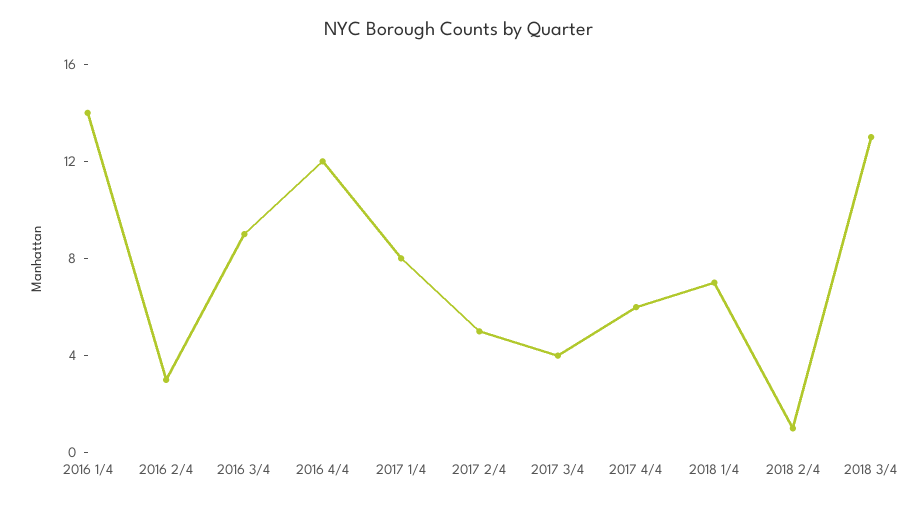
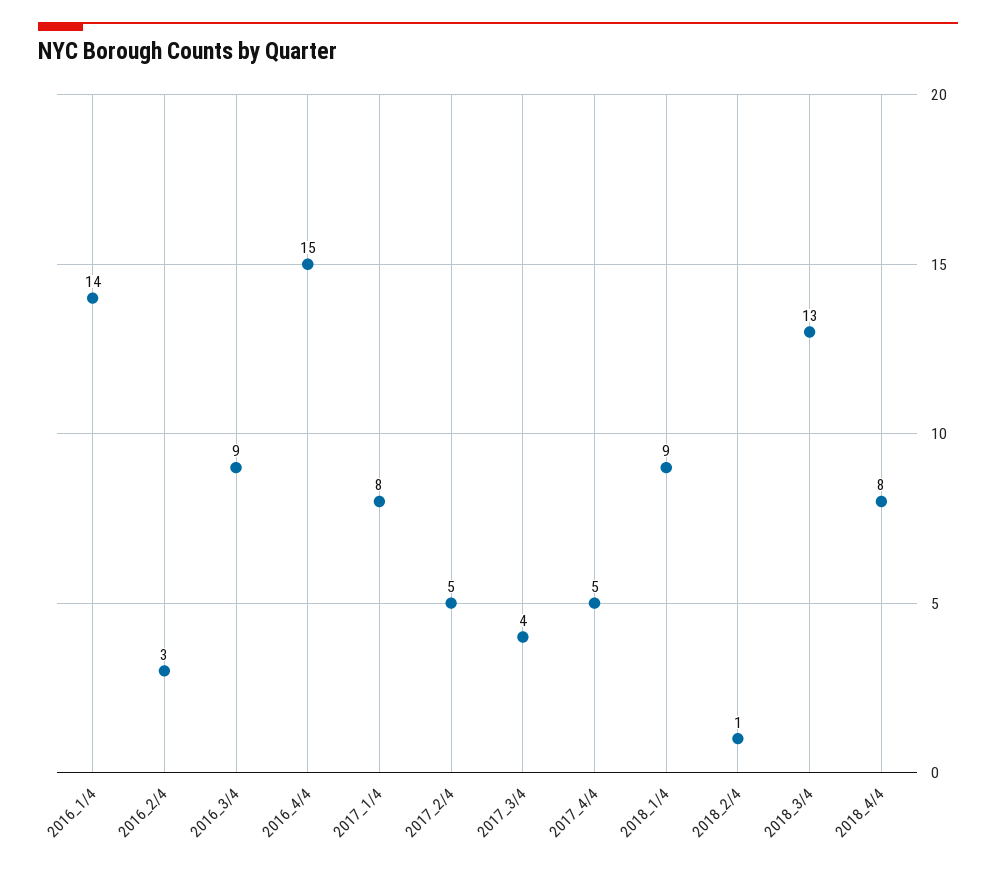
2016 4/4: 12 -> 15
2017 4/4: 6 -> 5
2018 1/4: 7 -> 9
2018_4/4: none -> 8

